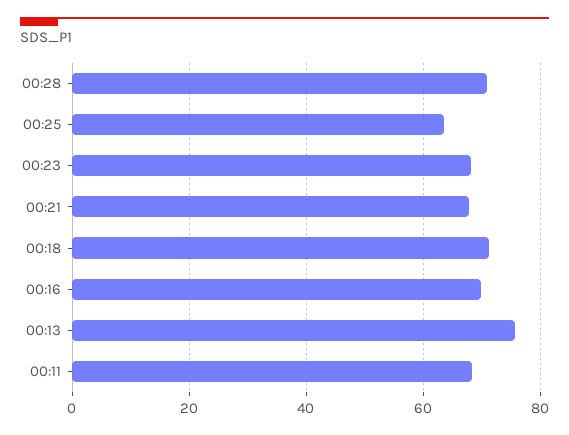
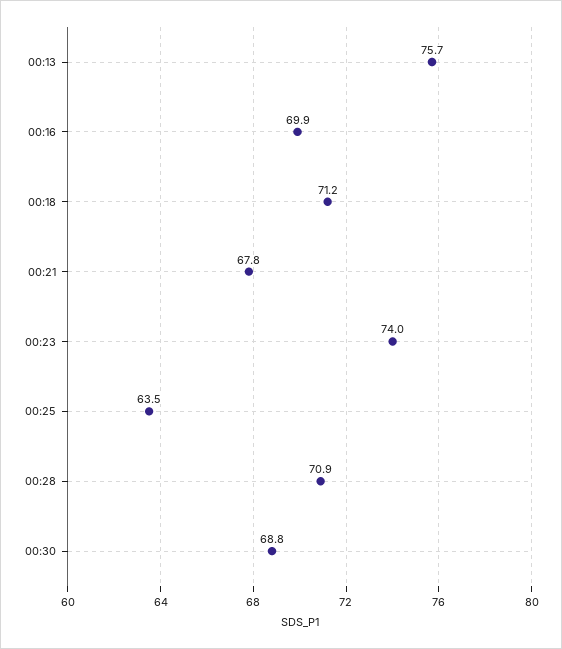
00:23: 68 -> 74
00:11: 68 -> none
00:30: none -> 68.8

